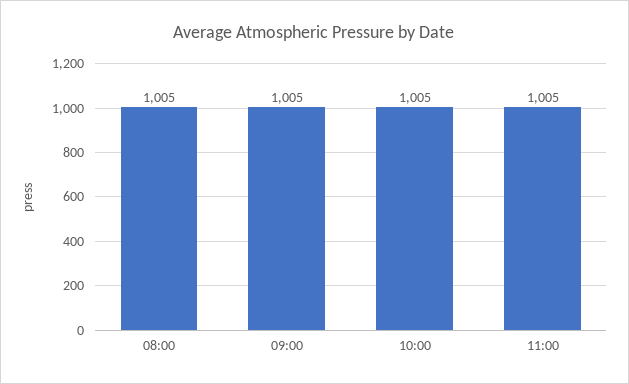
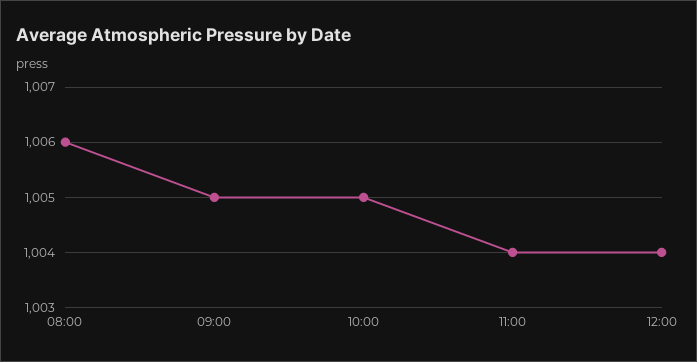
08:00: 1005 -> 1006
11:00: 1005 -> 1004
12:00: none -> 1004

